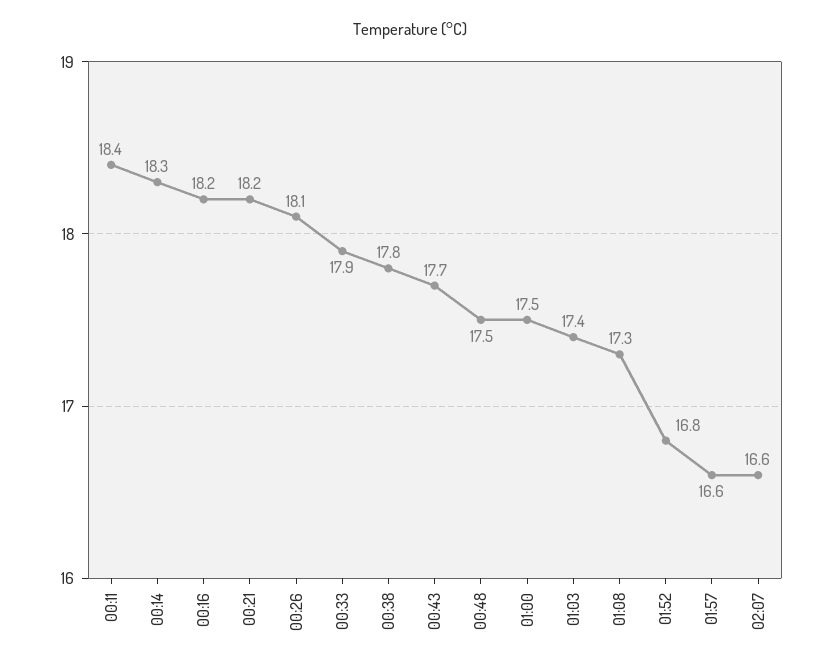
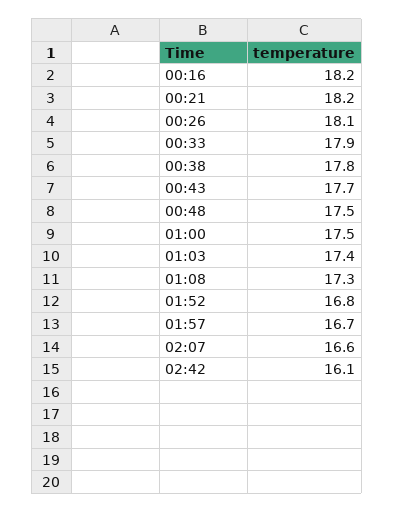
00:11: 18.4 -> none
00:14: 18.3 -> none
01:57: 16.6 -> 16.7
02:42: none -> 16.1

